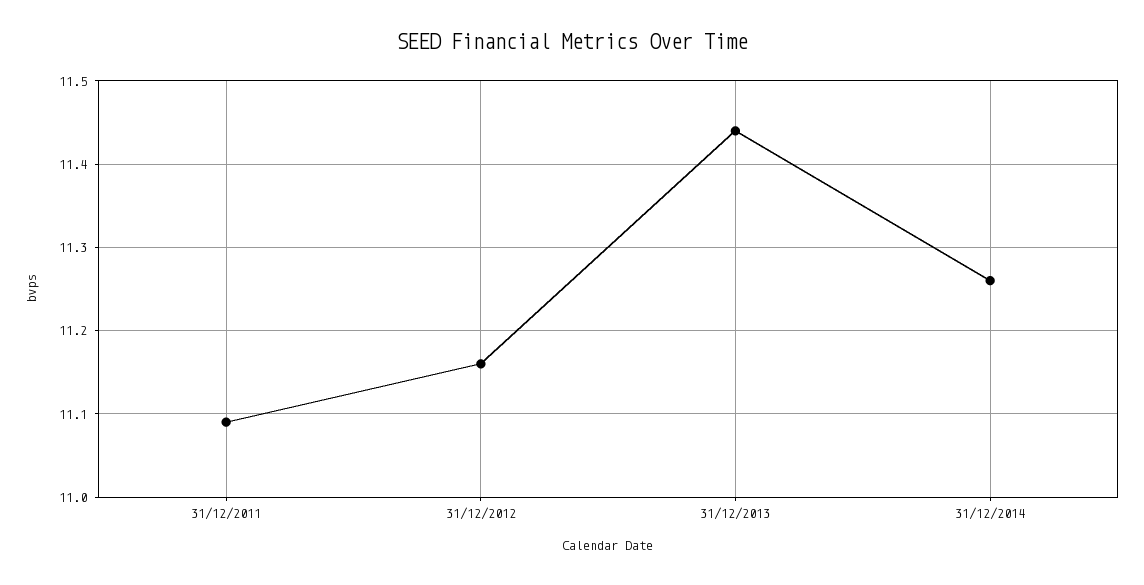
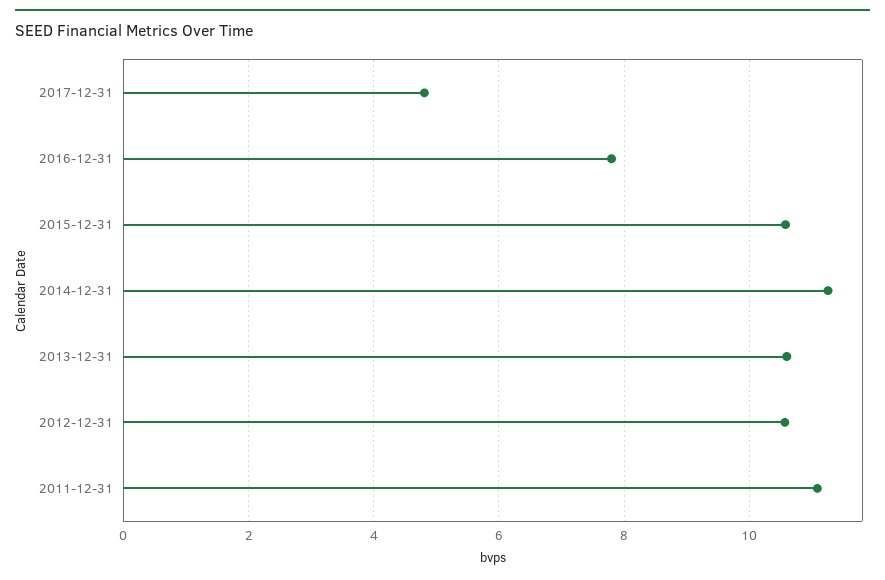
31/12/2012: 11.16 -> 10.6
31/12/2013: 11.44 -> 10.6
2017-12-31: none -> 4.8
2016-12-31: none -> 7.8
2015-12-31: none -> 10.6

